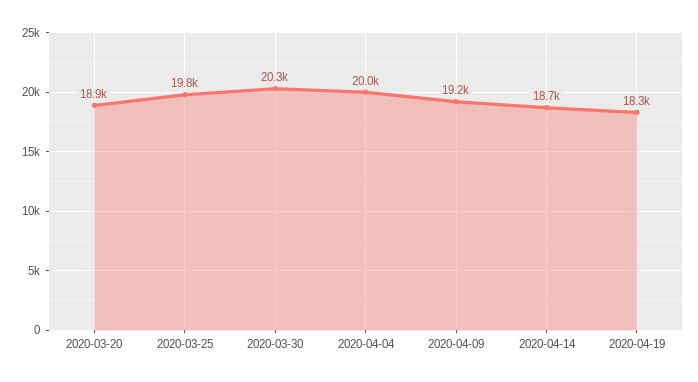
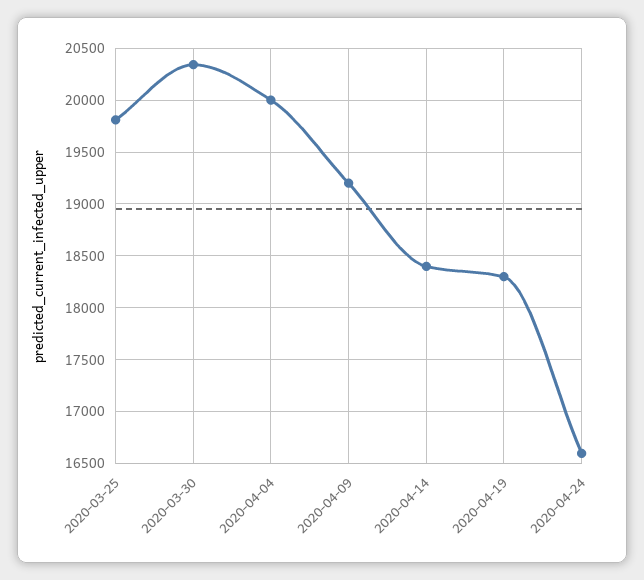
2020-03-20: 18900 -> none
2020-04-14: 18700 -> 18400
2020-04-24: none -> 16600

